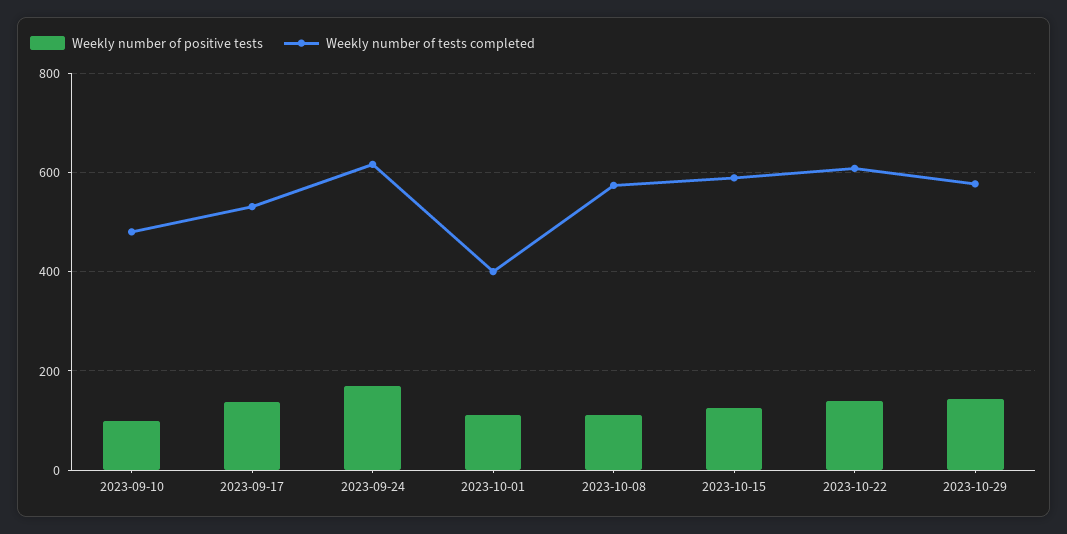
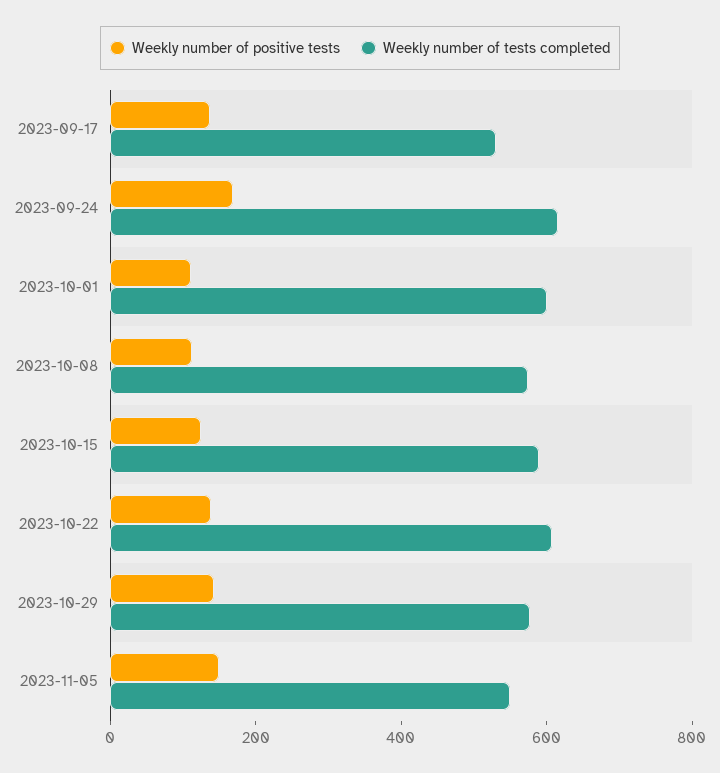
Weekly number of positive tests, 2023-09-10: 100 -> none
Weekly number of tests completed, 2023-09-10: 480 -> none
Weekly number of tests completed, 2023-10-01: 400 -> 600
Weekly number of positive tests, 2023-11-05: none -> 150
Weekly number of tests completed, 2023-11-05: none -> 550

